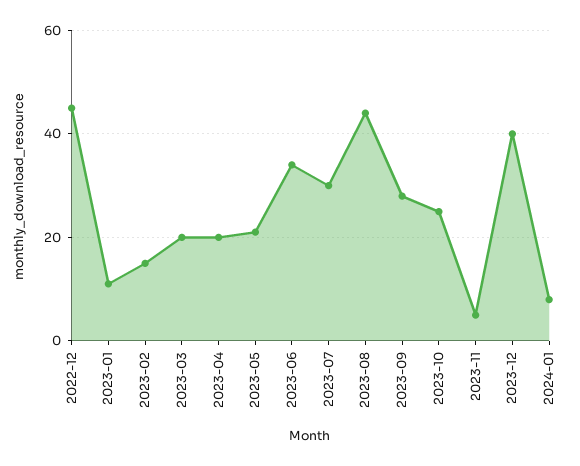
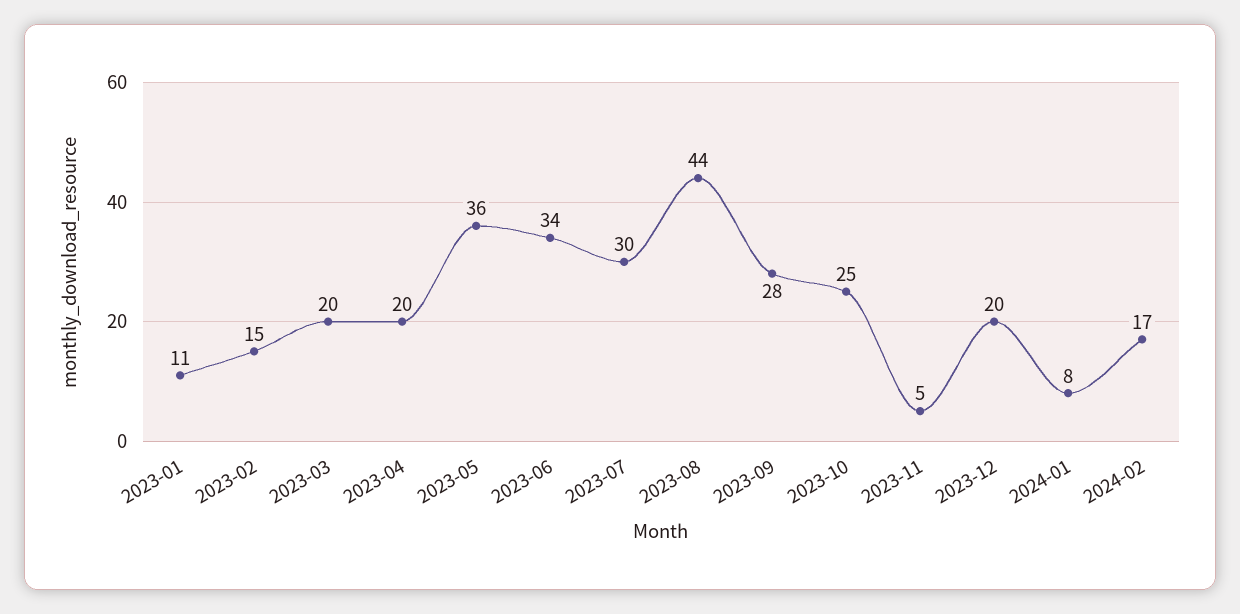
2022-12: 45 -> none
2023-05: 20 -> 36
2023-12: 40 -> 20
2024-02: none -> 17

